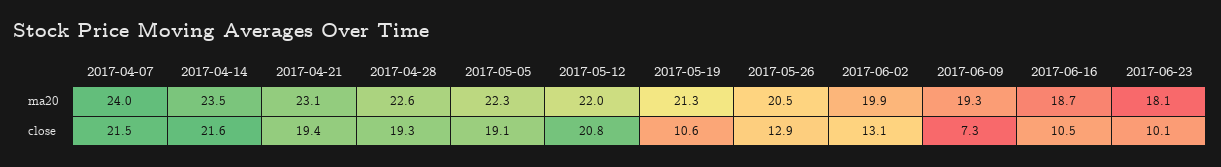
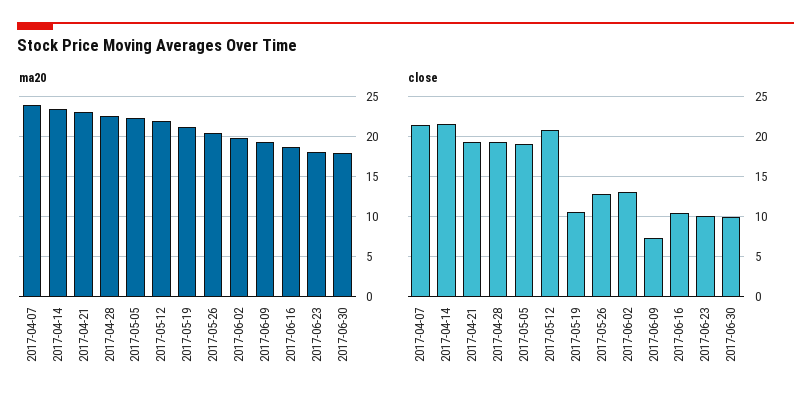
ma20, 2017-06-30: none -> 18
close, 2017-06-30: none -> 10

